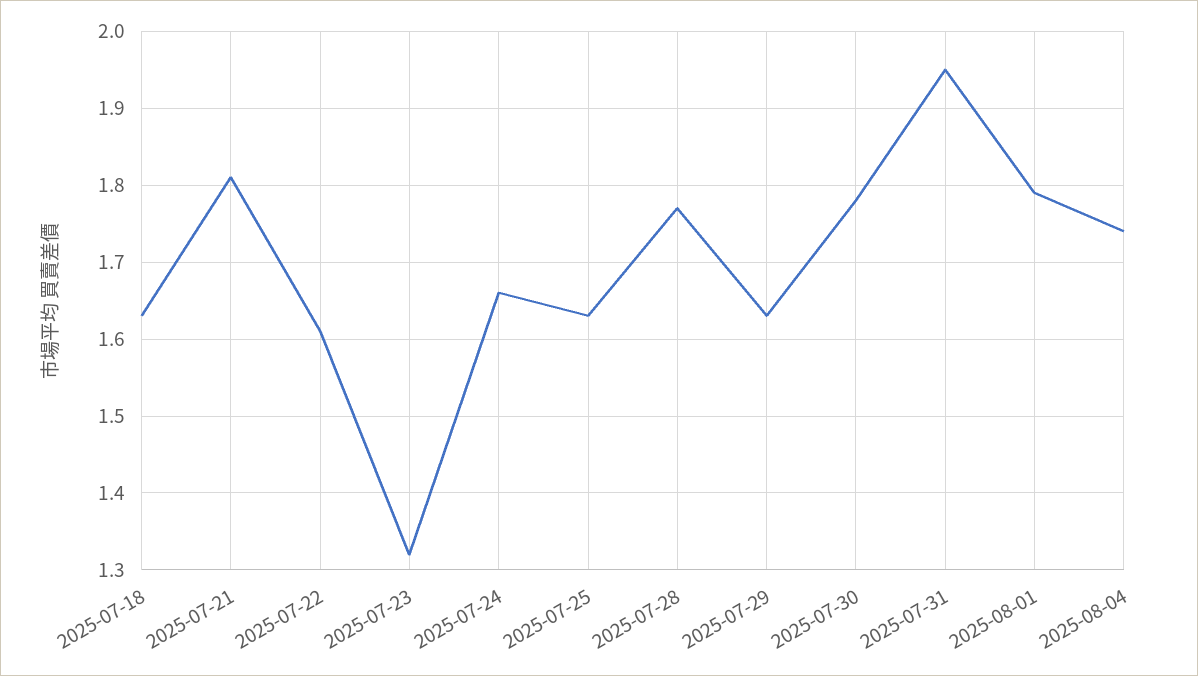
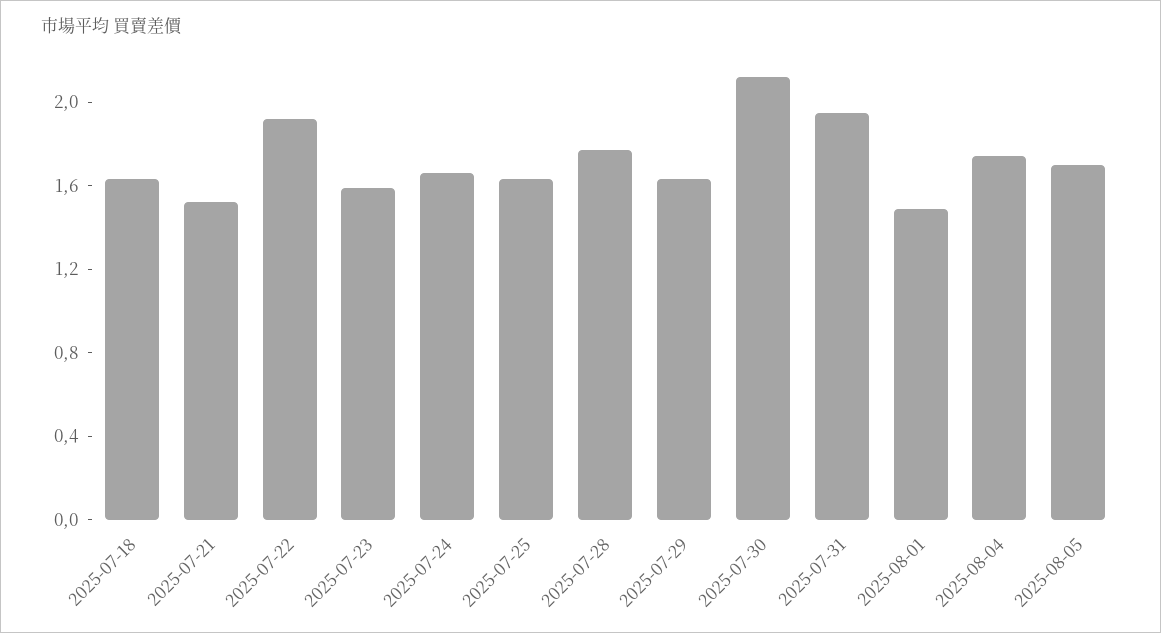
2025-07-21: 1.81 -> 1.5
2025-07-22: 1.61 -> 1.9
2025-07-23: 1.32 -> 1.6
2025-07-30: 1.78 -> 2.1
2025-08-01: 1.79 -> 1.5
2025-08-05: none -> 1.7

